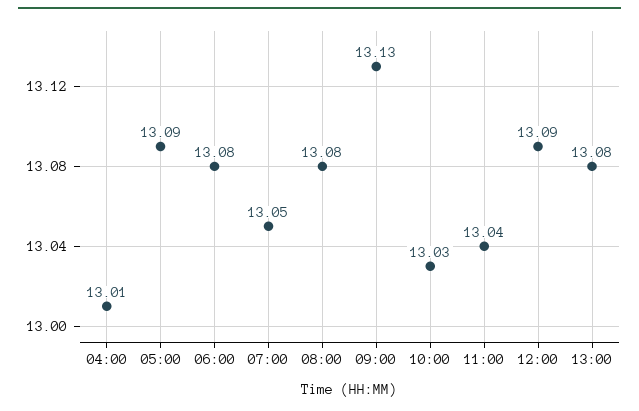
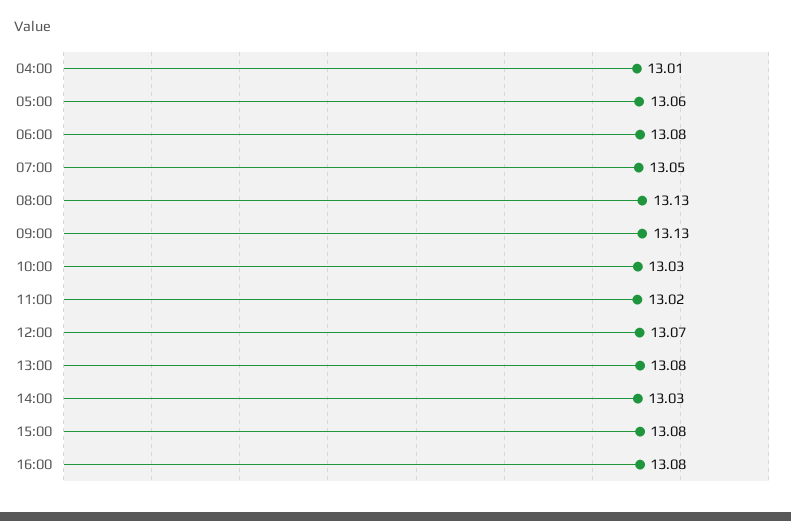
05:00: 13.09 -> 13.06
08:00: 13.08 -> 13.13
11:00: 13.04 -> 13.02
12:00: 13.09 -> 13.07
14:00: none -> 13.03
15:00: none -> 13.08
16:00: none -> 13.08

